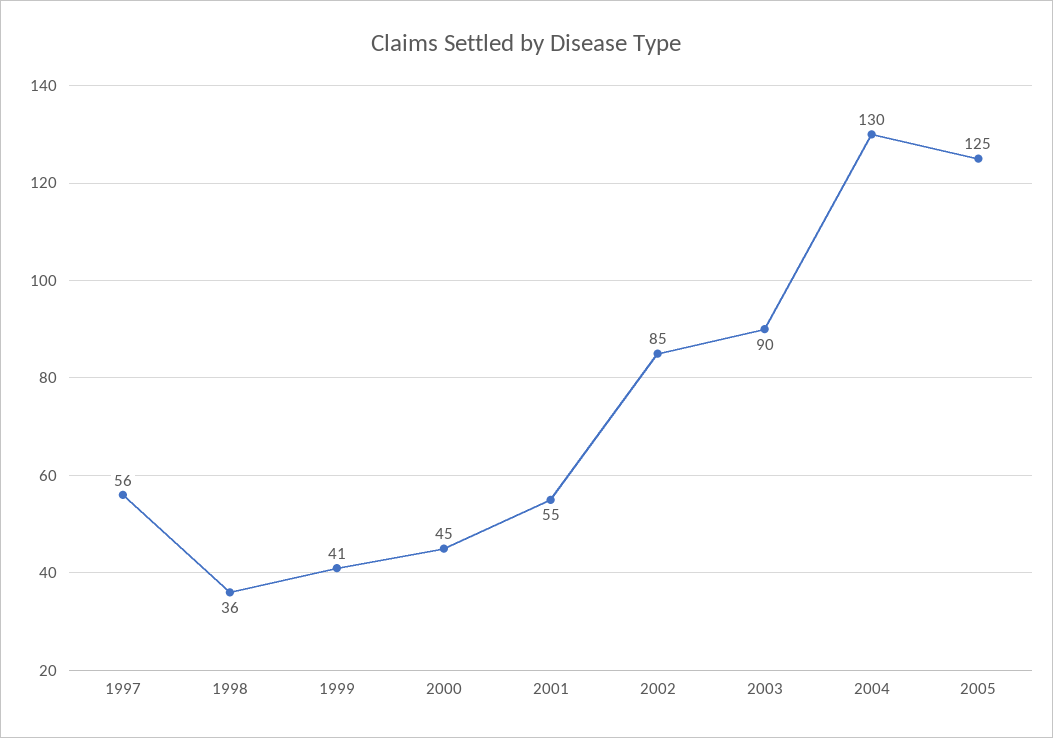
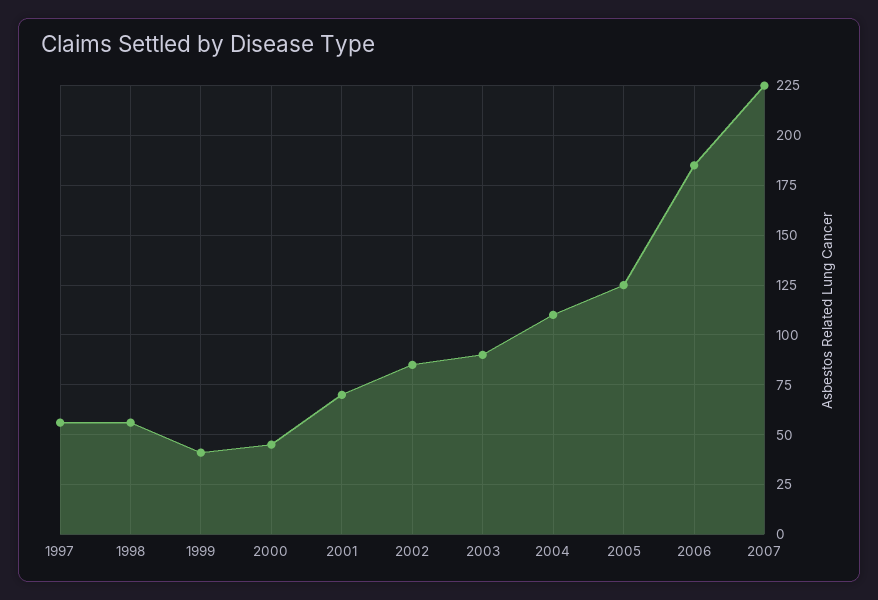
1998: 36 -> 55
2001: 55 -> 70
2004: 130 -> 110
2006: none -> 185
2007: none -> 225

